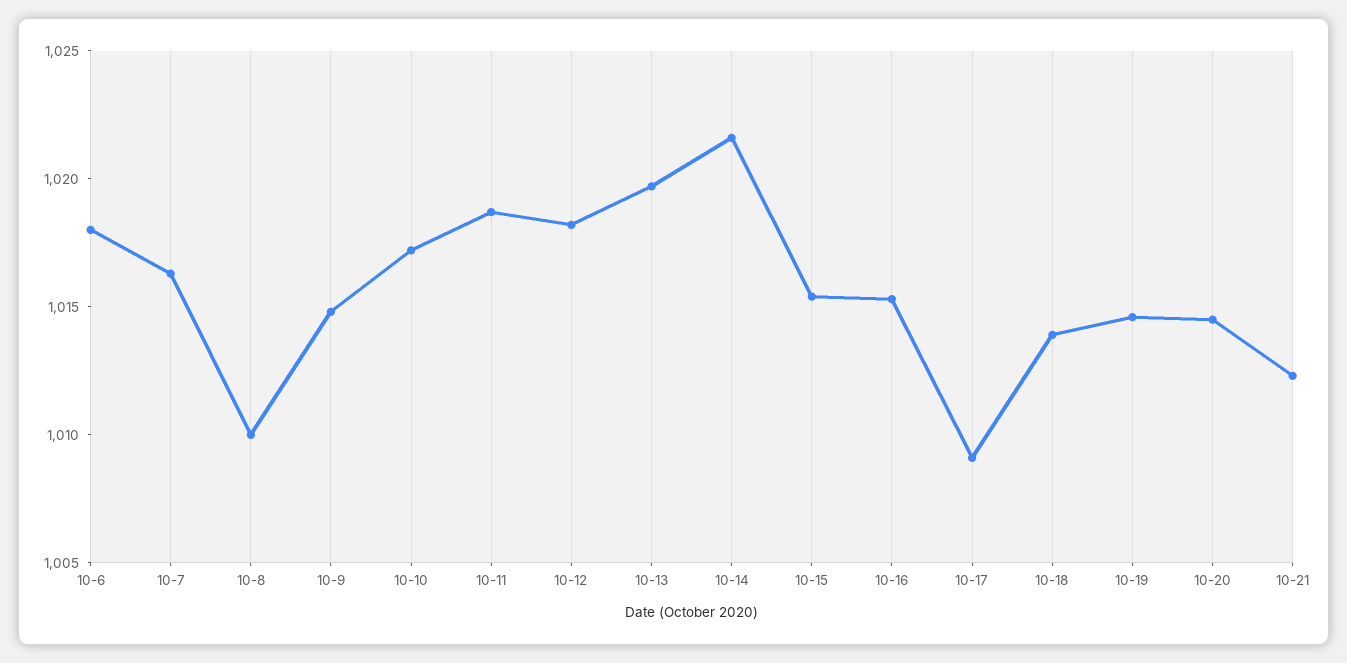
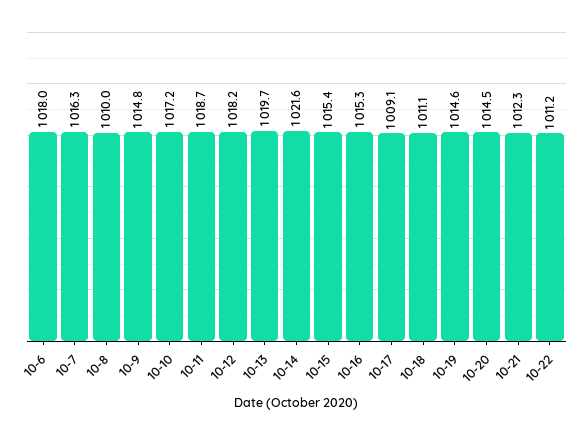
10-18: 1014 -> 1011.1
10-22: none -> 1011.2

